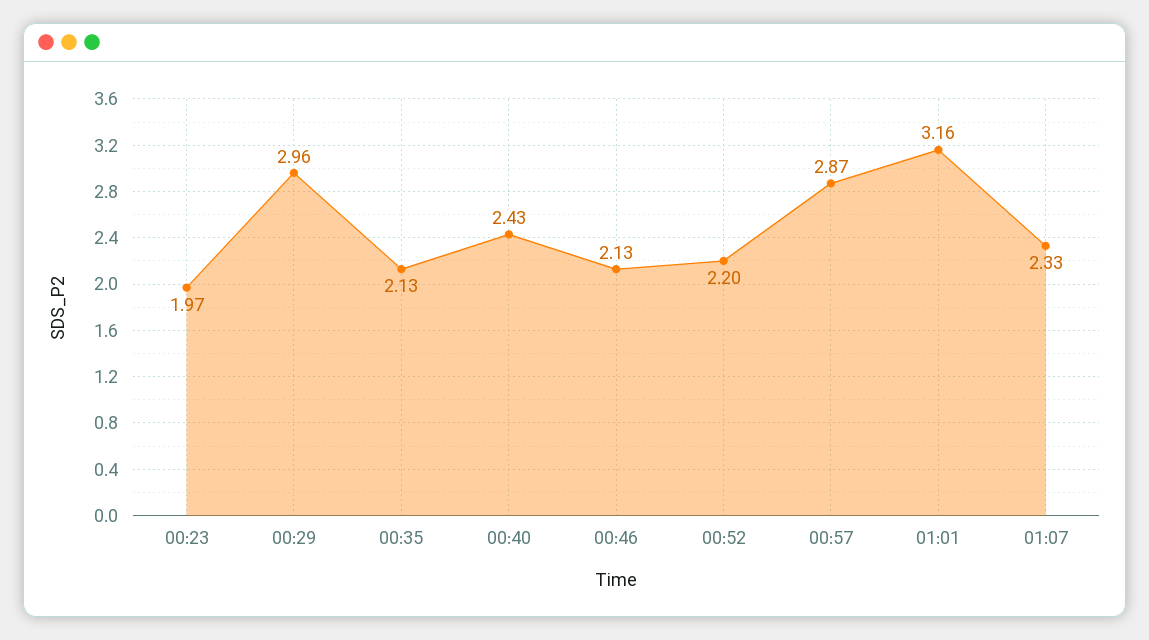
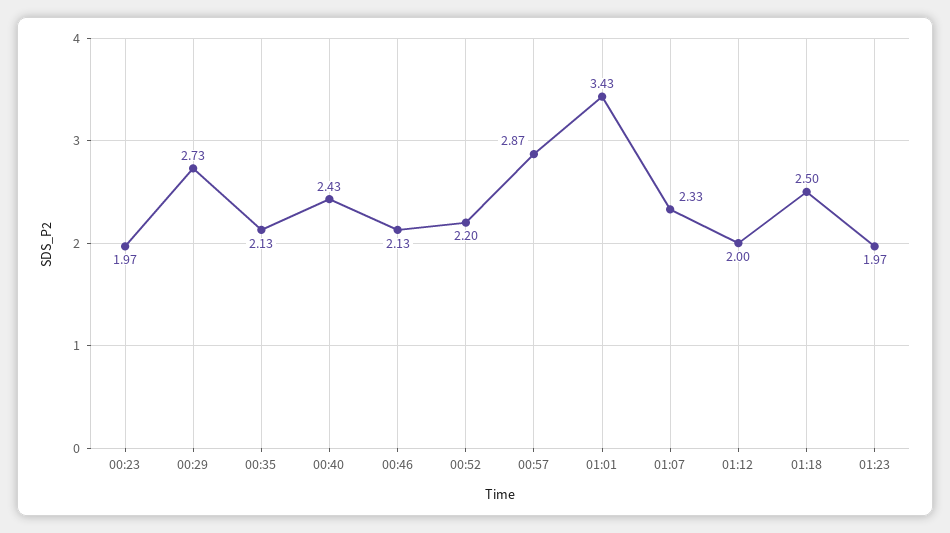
00:29: 2.96 -> 2.73
01:01: 3.16 -> 3.43
01:12: none -> 2
01:18: none -> 2.5
01:23: none -> 1.97

